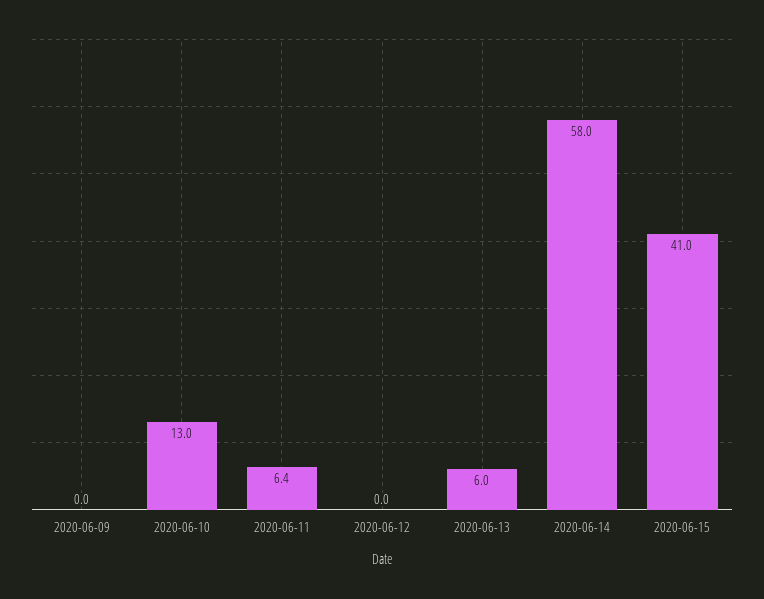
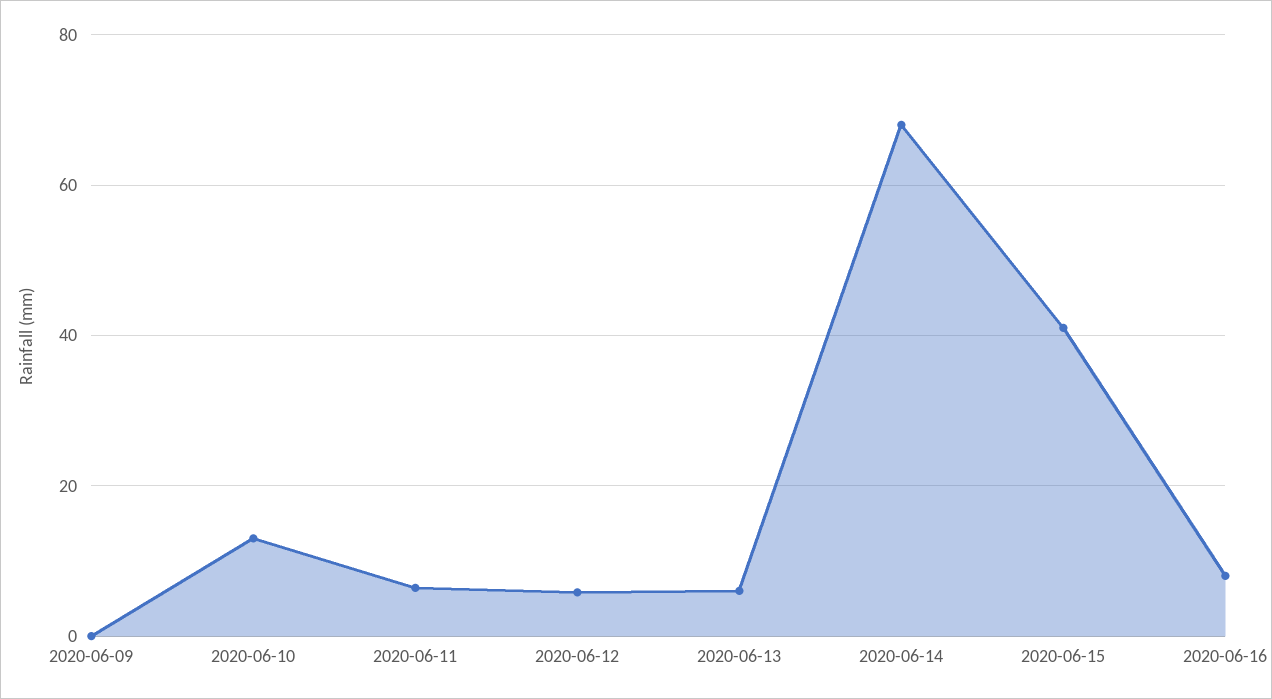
2020-06-12: 0 -> 6
2020-06-14: 58 -> 68
2020-06-16: none -> 8

